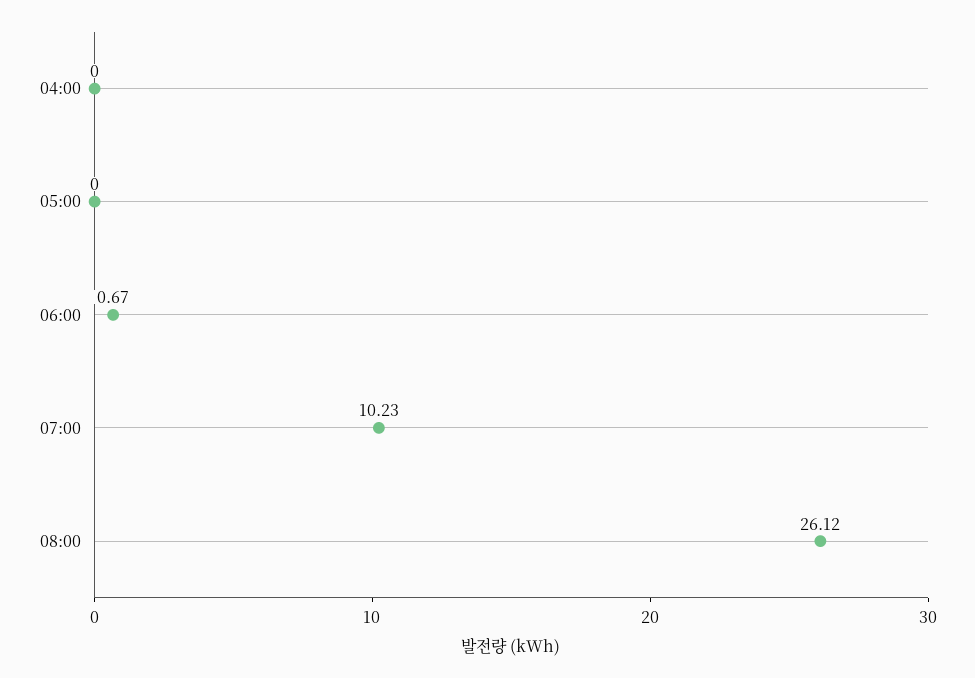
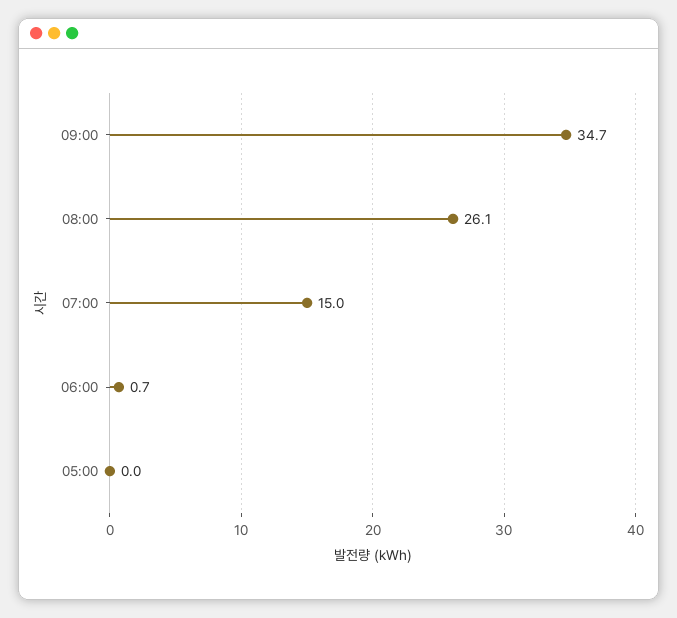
04:00: 0 -> none
07:00: 10.23 -> 15
09:00: none -> 34.7

